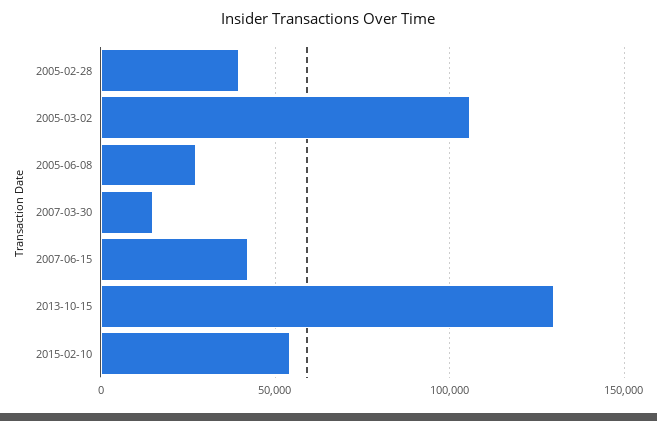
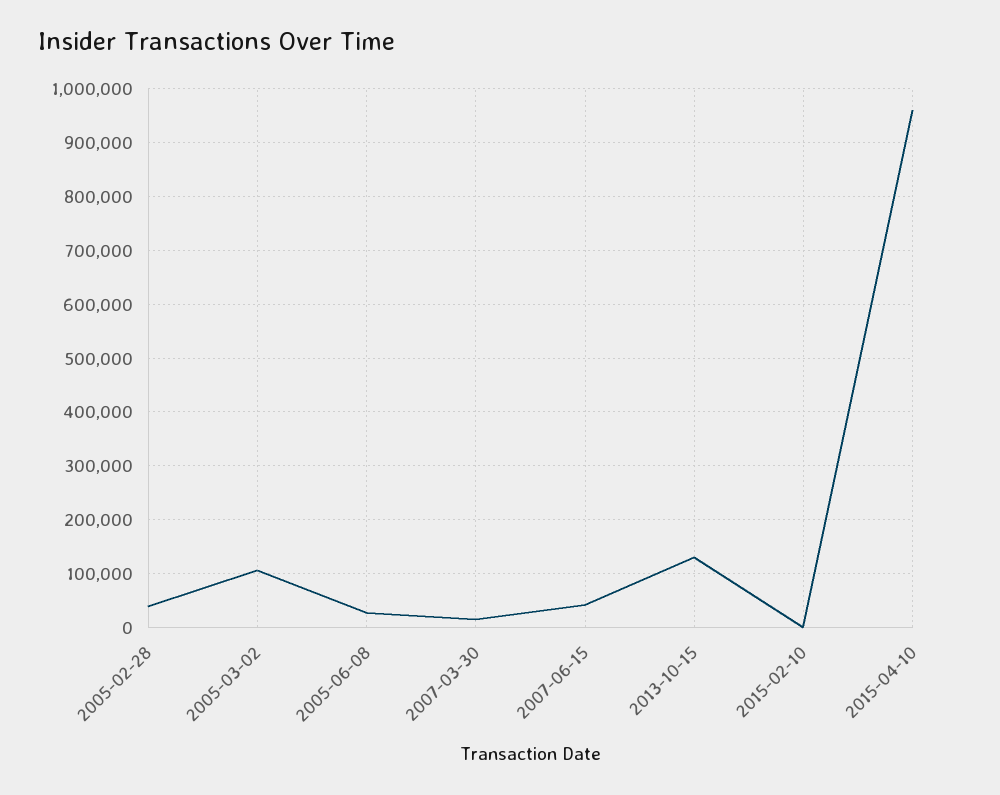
2015-02-10: 55000 -> 0
2015-04-10: none -> 960000

